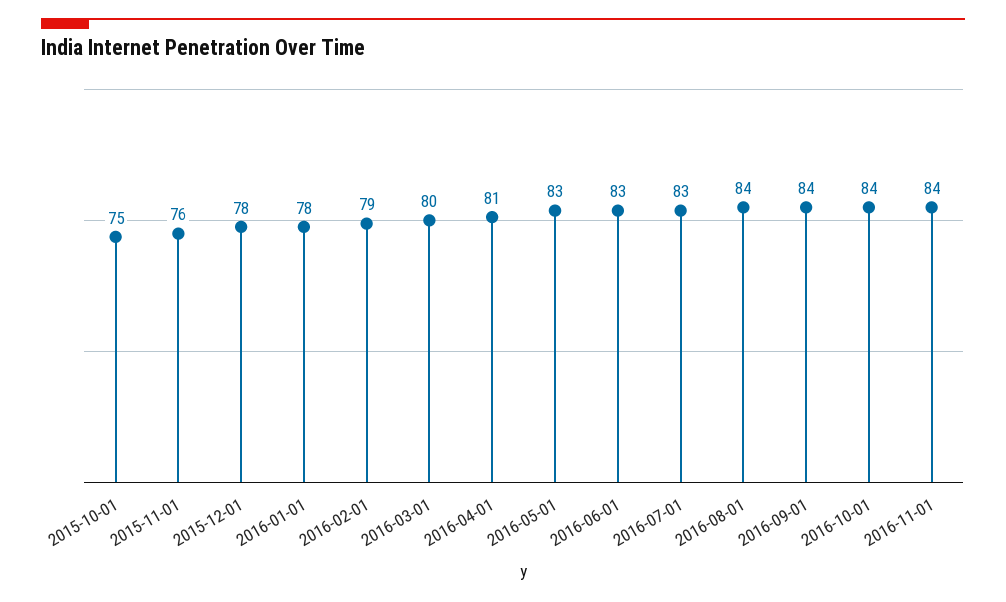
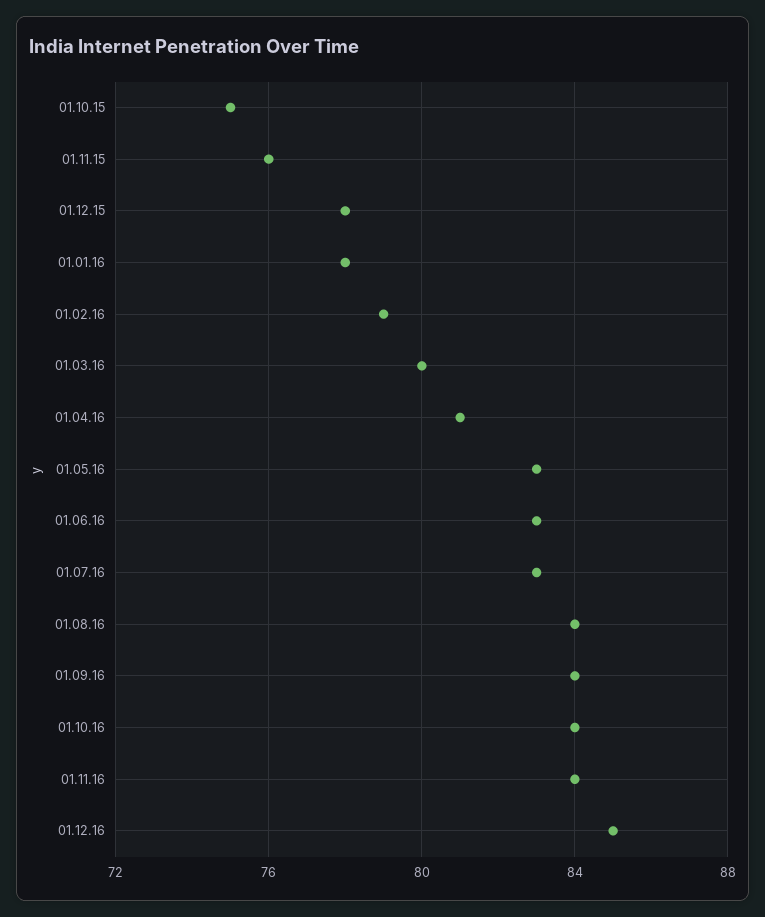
01.12.16: none -> 85

